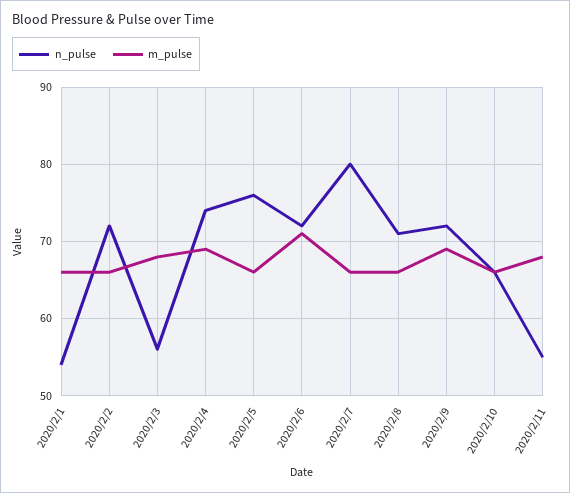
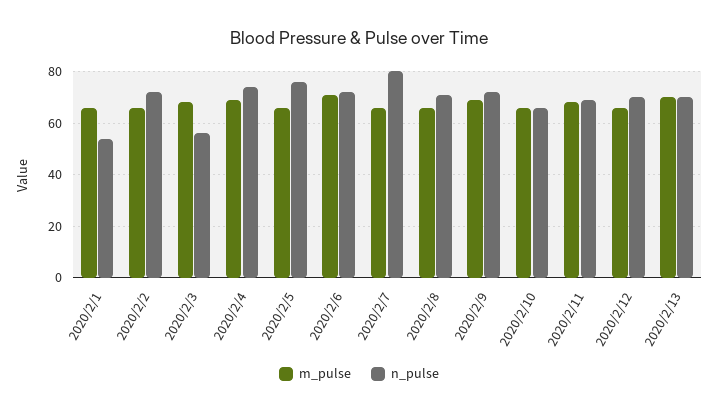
n_pulse, 2020/2/11: 55 -> 70
m_pulse, 2020/2/12: none -> 65
n_pulse, 2020/2/12: none -> 70
m_pulse, 2020/2/13: none -> 70
n_pulse, 2020/2/13: none -> 70

